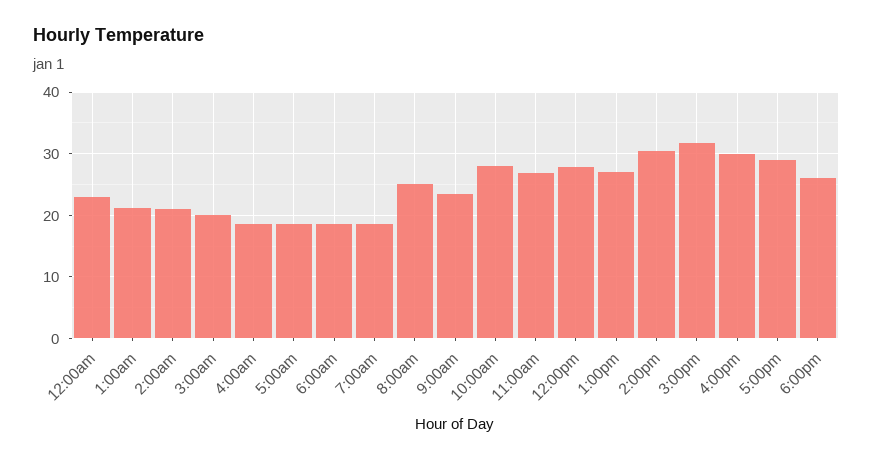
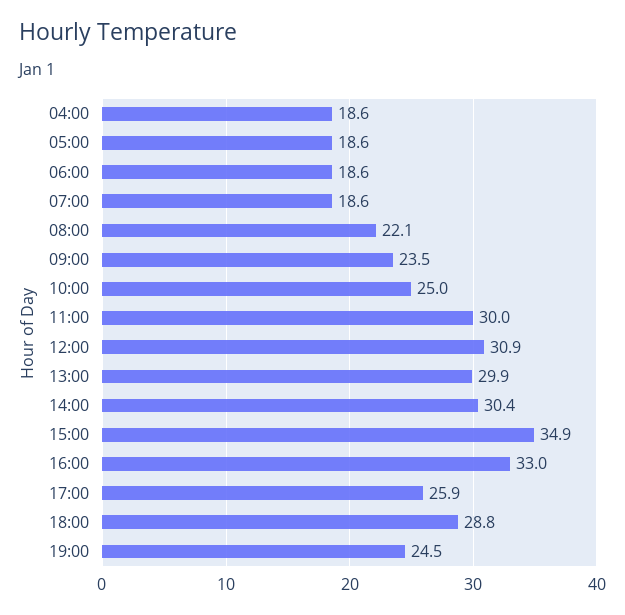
12:00am: 23 -> none
1:00am: 21 -> none
2:00am: 21 -> none
3:00am: 20 -> none
8:00am: 25 -> 22.1
10:00am: 28 -> 25
11:00am: 27 -> 30
12:00pm: 28 -> 30.9
1:00pm: 27 -> 29.9
3:00pm: 32 -> 34.9
4:00pm: 30 -> 33
5:00pm: 29 -> 25.9
6:00pm: 26 -> 28.8
19:00: none -> 24.5

